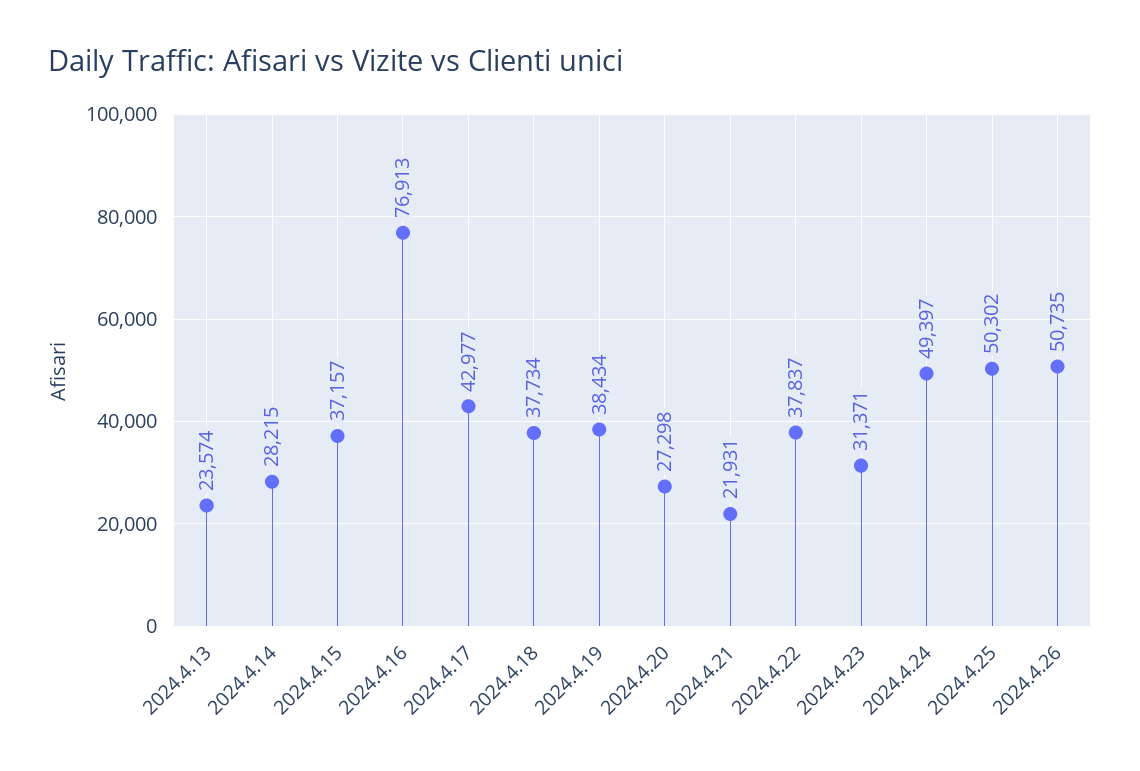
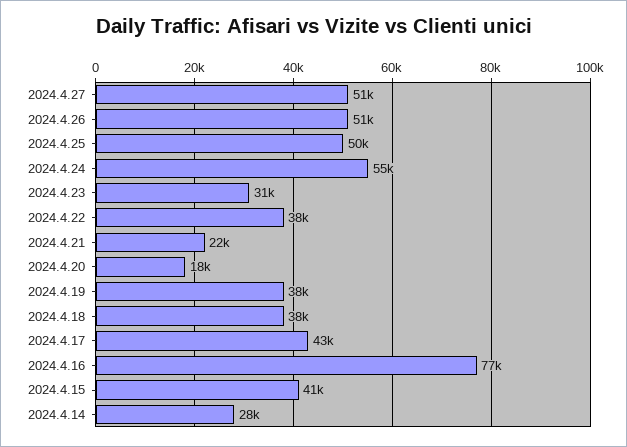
2024.4.13: 23574 -> none
2024.4.15: 37157 -> 41000
2024.4.20: 27298 -> 18000
2024.4.24: 49397 -> 55000
2024.4.27: none -> 51000

